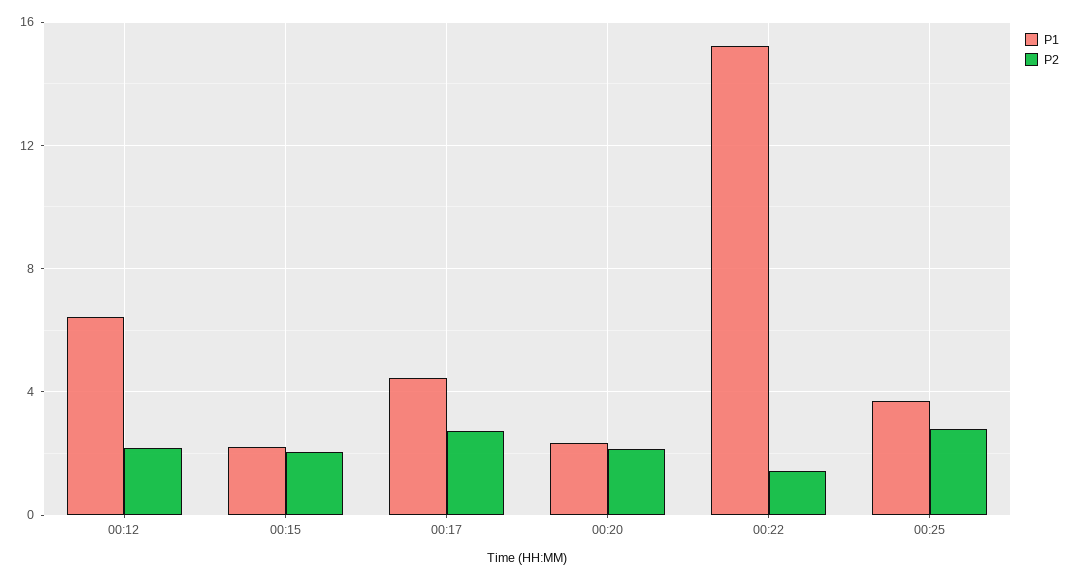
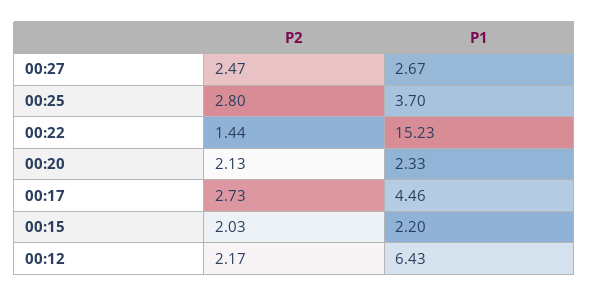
P2, 00:27: none -> 2.47
P1, 00:27: none -> 2.67

